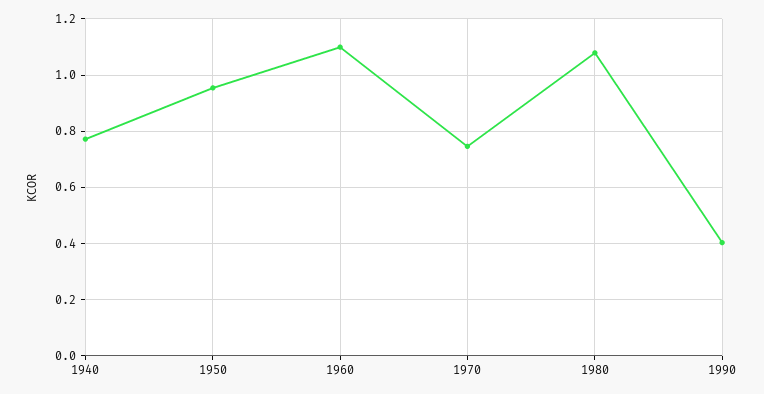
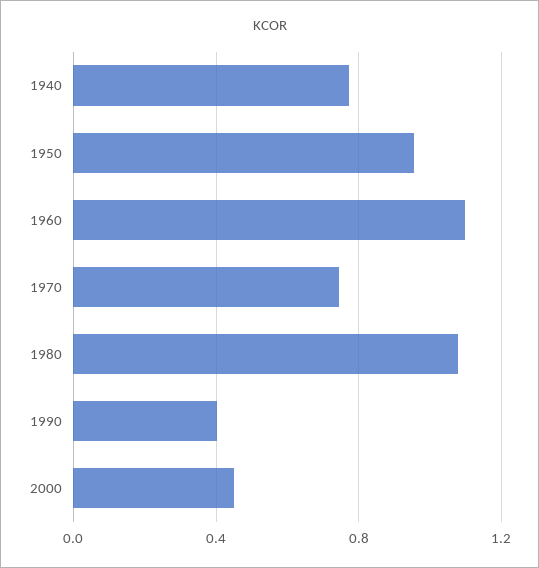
2000: none -> 0.45

